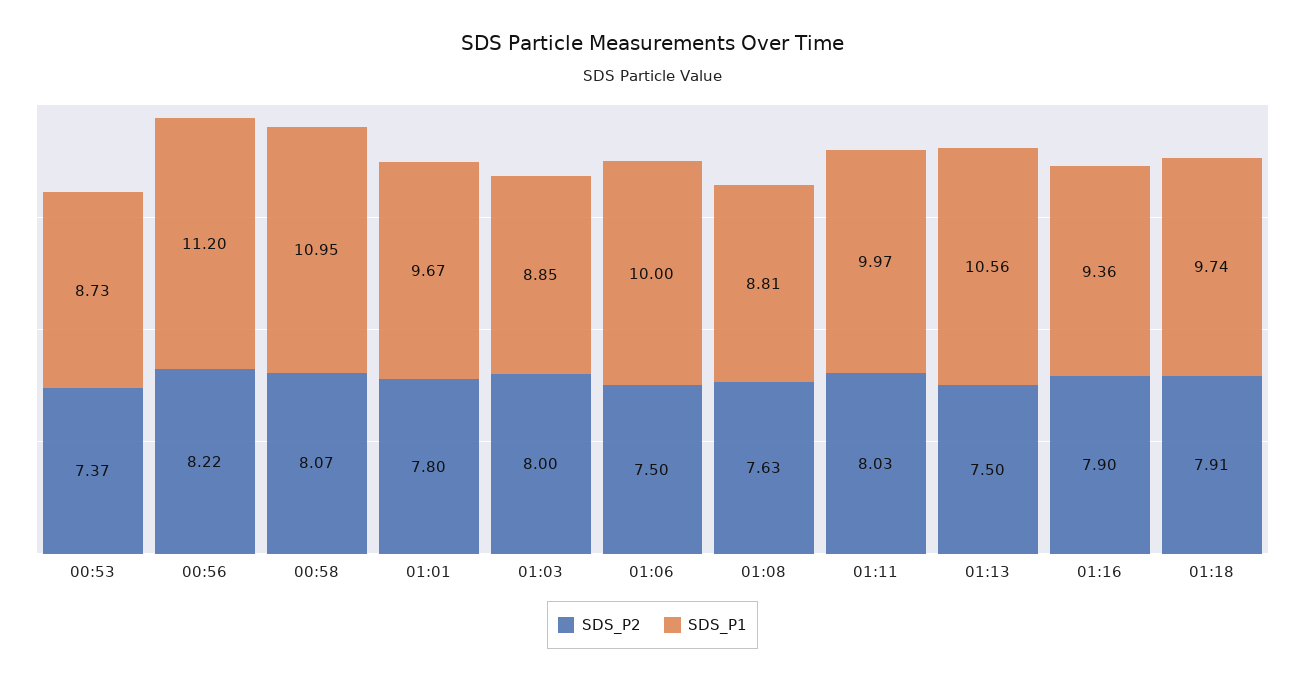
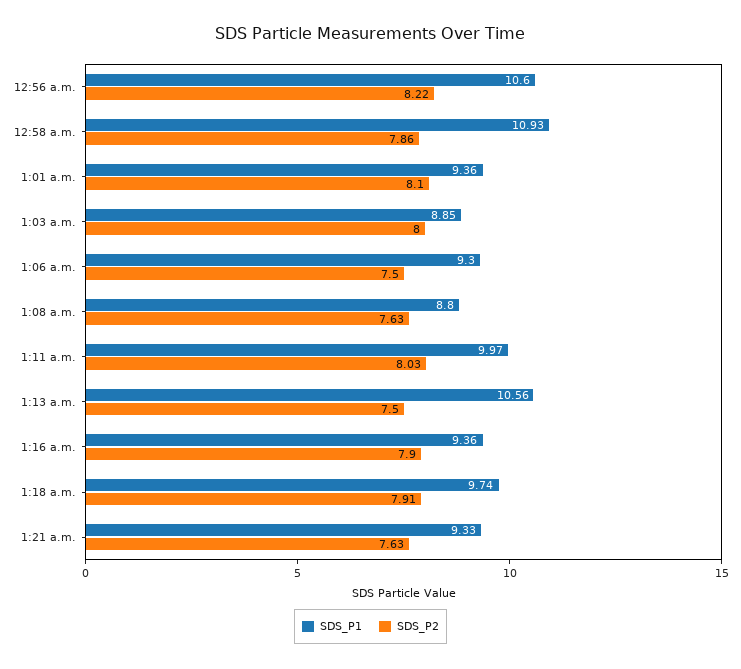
SDS_P2, 00:53: 7.37 -> none
SDS_P1, 00:53: 8.73 -> none
SDS_P1, 00:56: 11.2 -> 10.6
SDS_P2, 00:58: 8.07 -> 7.86
SDS_P1, 00:58: 10.95 -> 10.93
SDS_P2, 01:01: 7.8 -> 8.1
SDS_P1, 01:01: 9.67 -> 9.36
SDS_P1, 01:06: 10 -> 9.3
SDS_P1, 01:08: 8.81 -> 8.8
SDS_P1, 1:21 a.m.: none -> 9.33
SDS_P2, 1:21 a.m.: none -> 7.63

